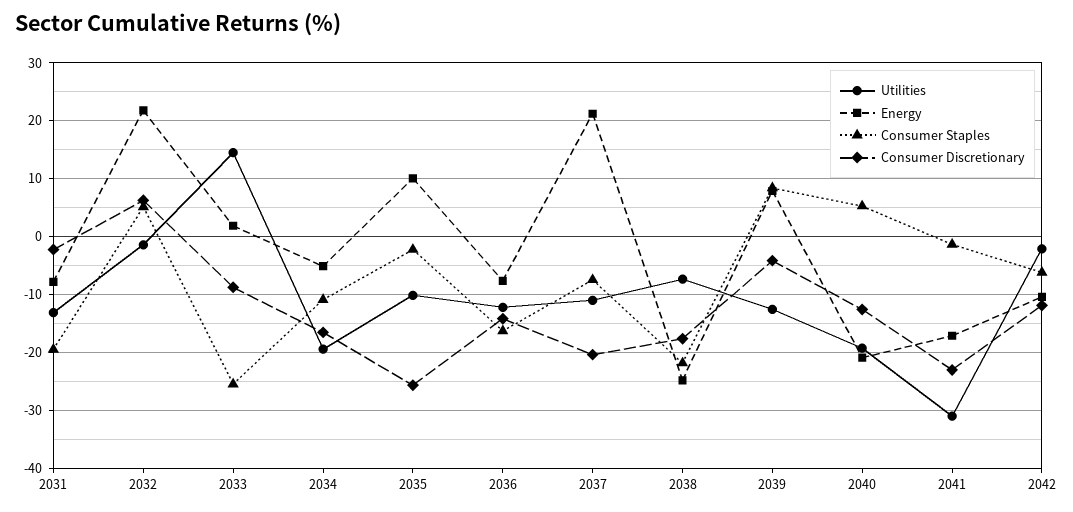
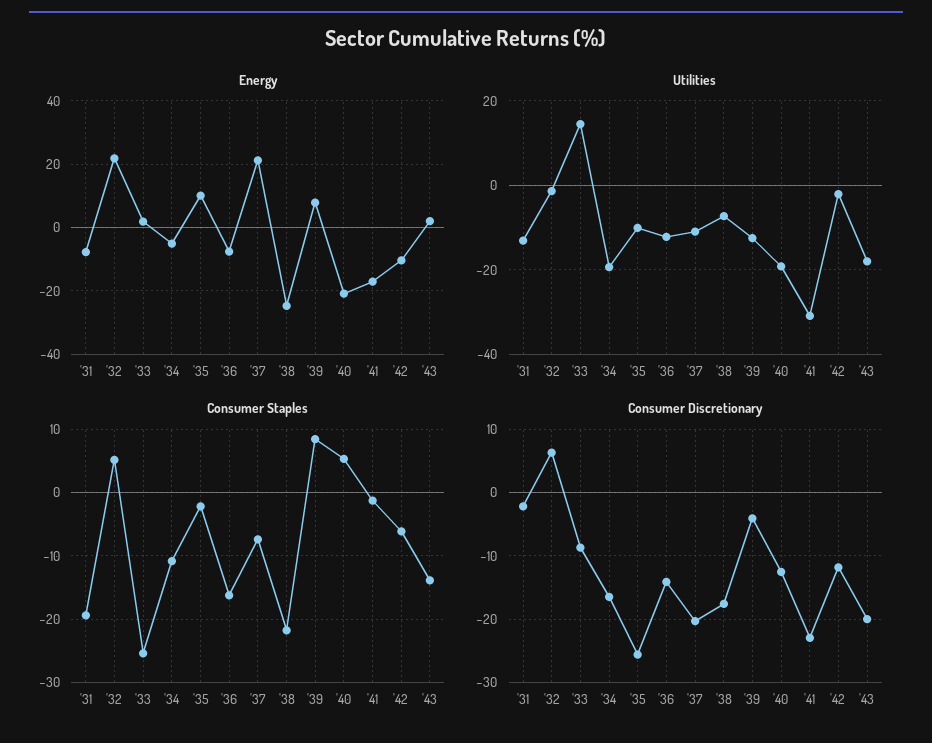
Energy, '43: none -> 2
Utilities, '43: none -> -18
Consumer Staples, '43: none -> -14
Consumer Discretionary, '43: none -> -20

